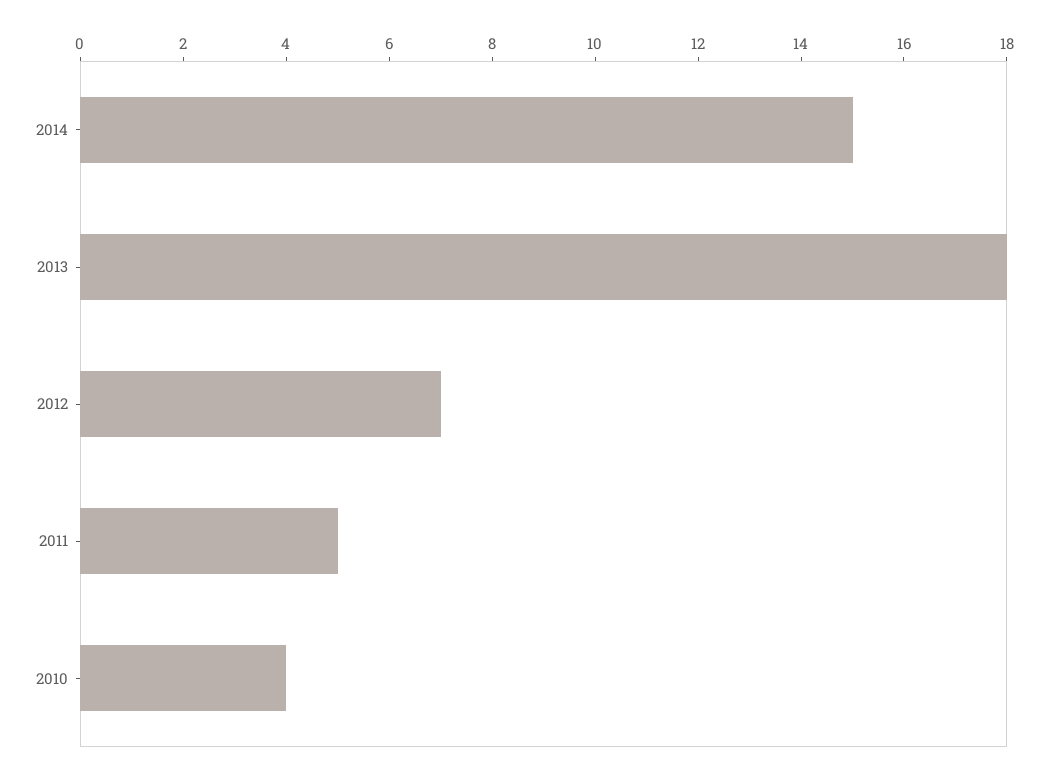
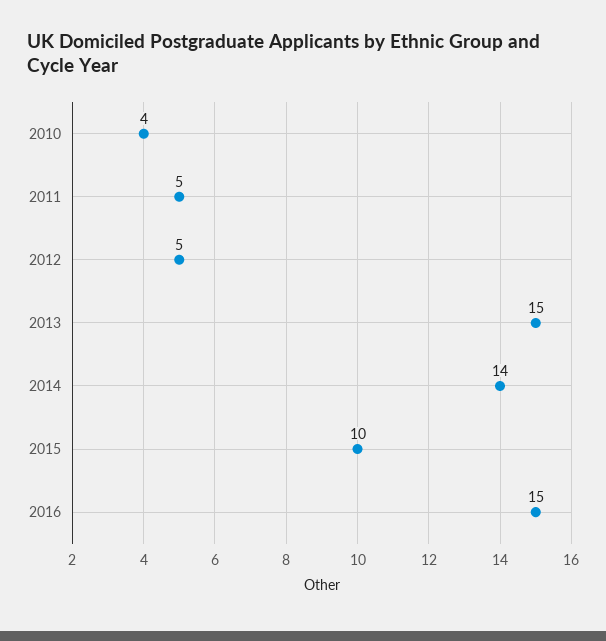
2014: 15 -> 14
2013: 18 -> 15
2012: 7 -> 5
2015: none -> 10
2016: none -> 15

